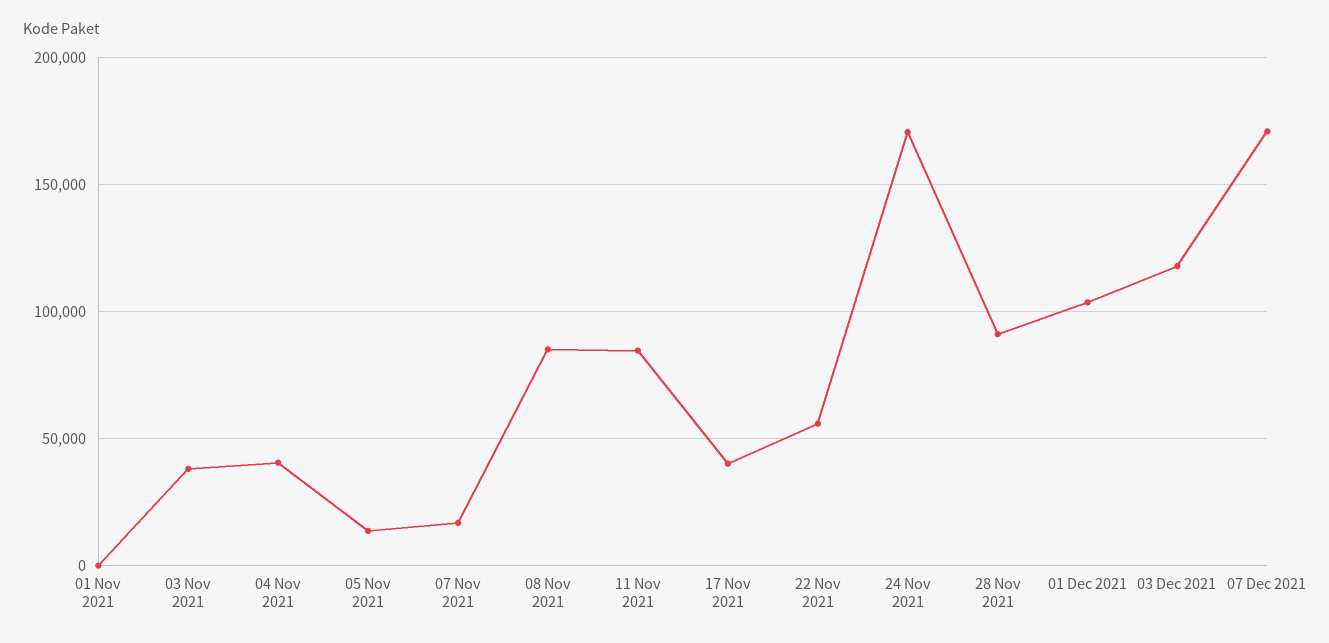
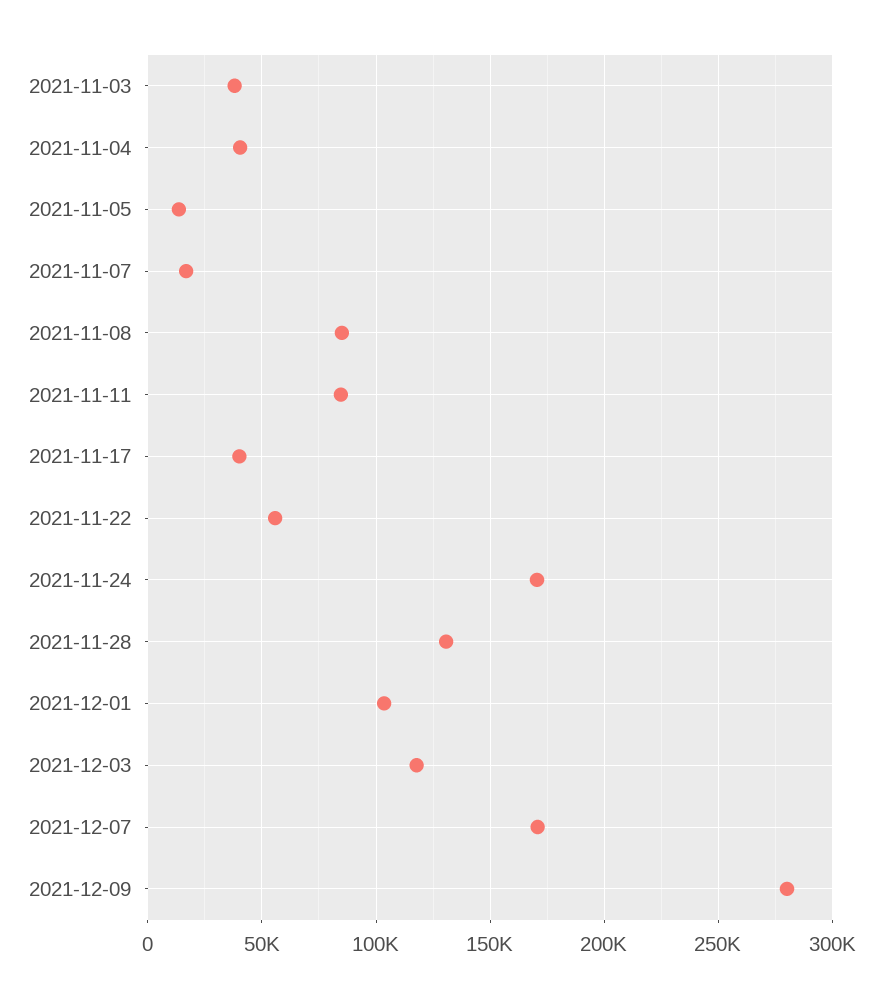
01 Nov 2021: 0 -> none
28 Nov 2021: 90000 -> 130000
2021-12-09: none -> 280000

